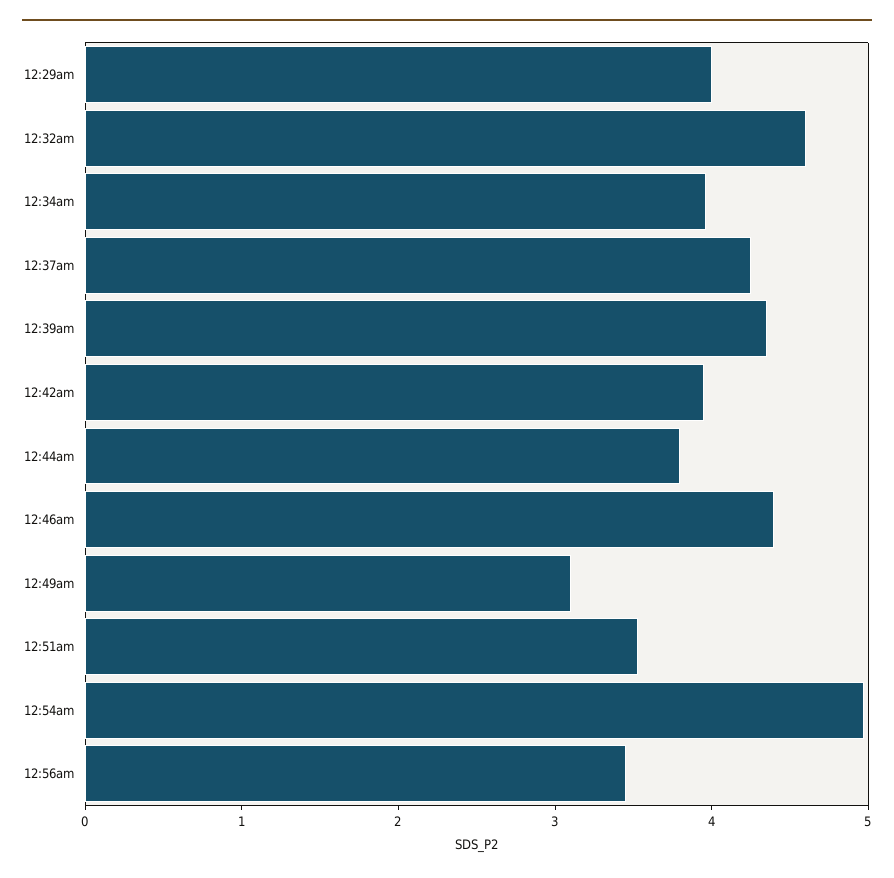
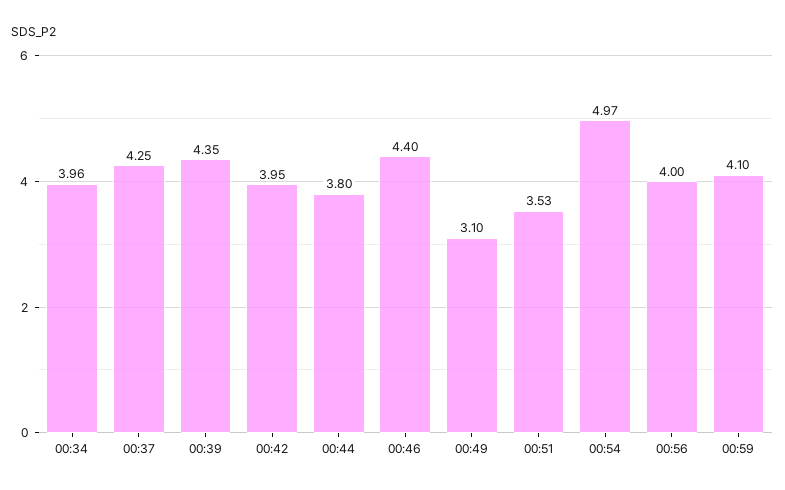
12:29am: 4 -> none
12:32am: 4.6 -> none
12:56am: 3.4 -> 4
00:59: none -> 4.1

